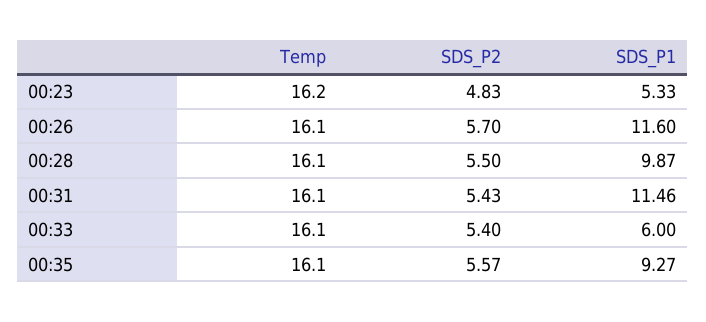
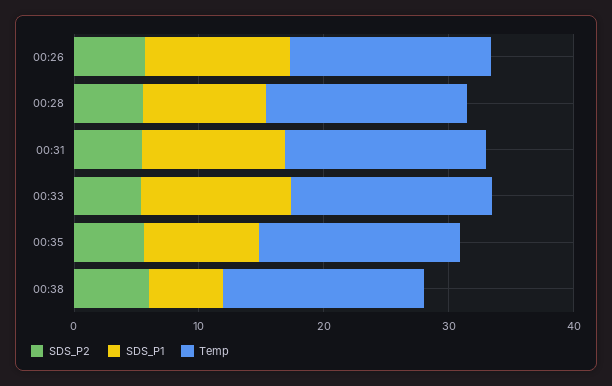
Temp, 00:23: 16.2 -> none
SDS_P2, 00:23: 4.83 -> none
SDS_P1, 00:23: 5.33 -> none
SDS_P1, 00:33: 6 -> 12
SDS_P2, 00:38: none -> 6
SDS_P1, 00:38: none -> 6
Temp, 00:38: none -> 16

